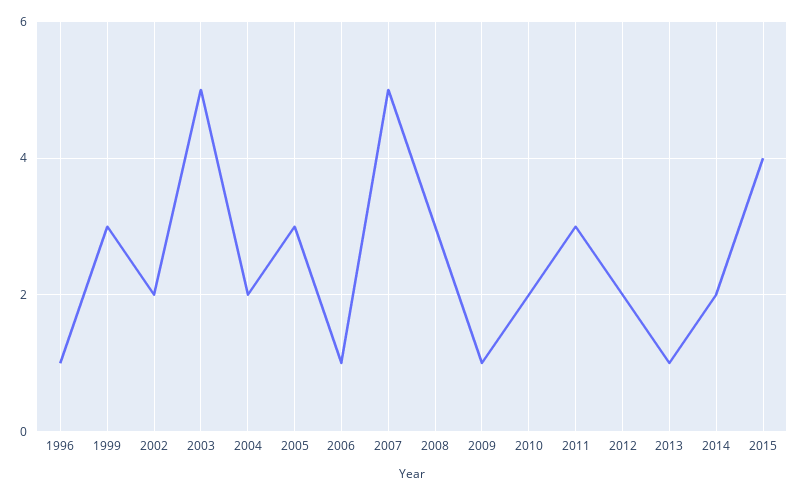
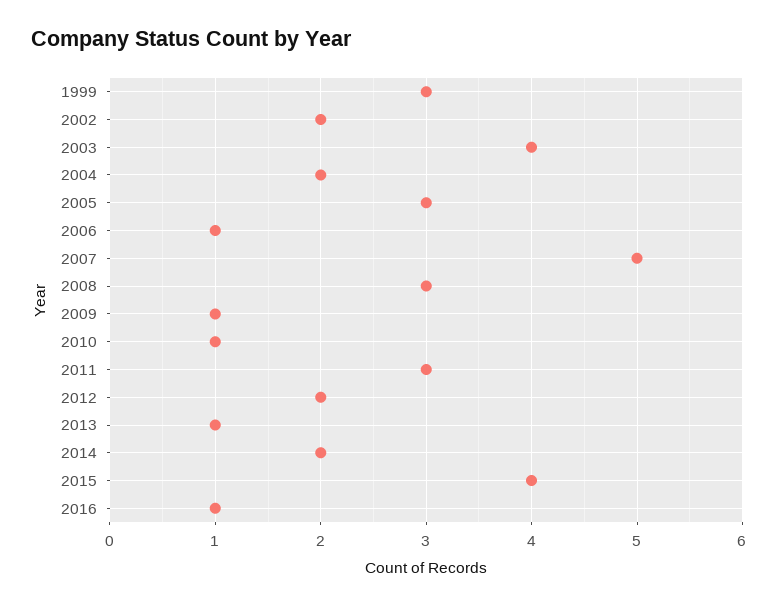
1996: 1 -> none
2003: 5 -> 4
2010: 2 -> 1
2016: none -> 1

